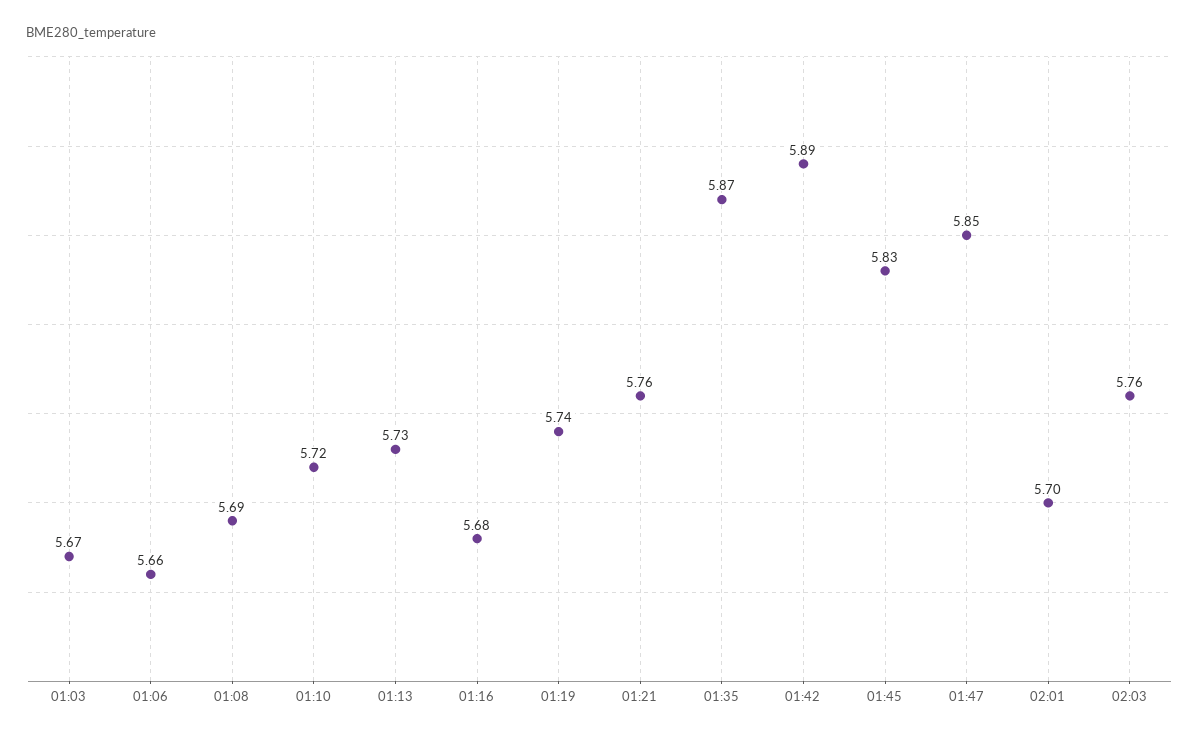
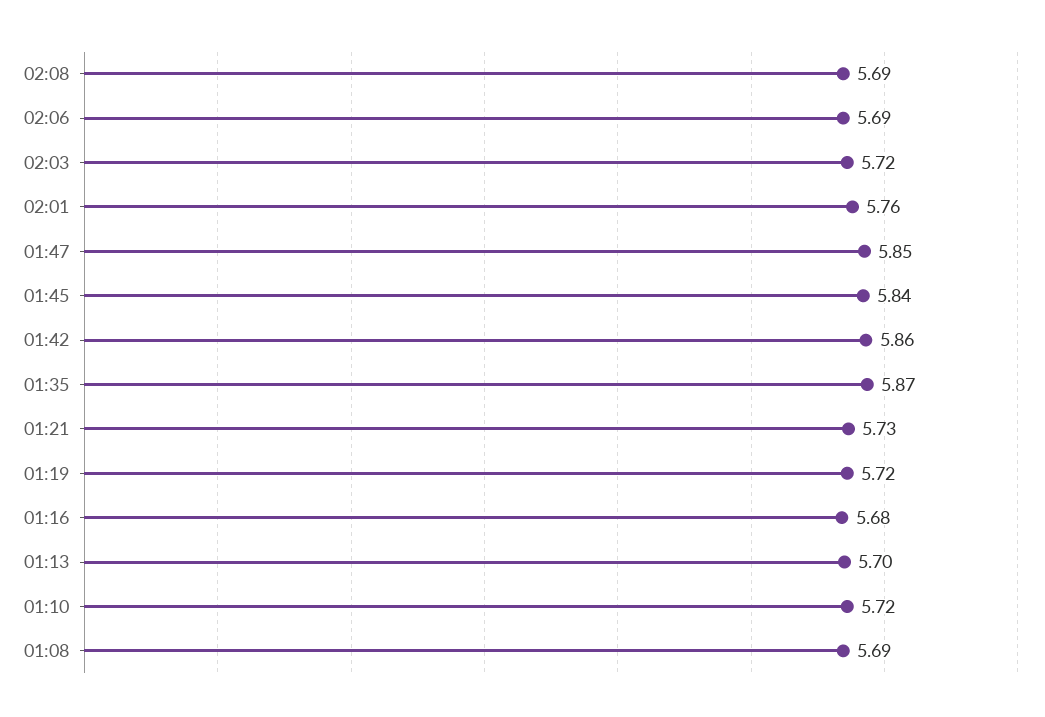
01:03: 5.67 -> none
01:06: 5.66 -> none
01:13: 5.73 -> 5.7
01:19: 5.74 -> 5.72
01:21: 5.76 -> 5.73
01:42: 5.89 -> 5.86
01:45: 5.83 -> 5.84
02:01: 5.7 -> 5.76
02:03: 5.76 -> 5.72
02:08: none -> 5.69
02:06: none -> 5.69

